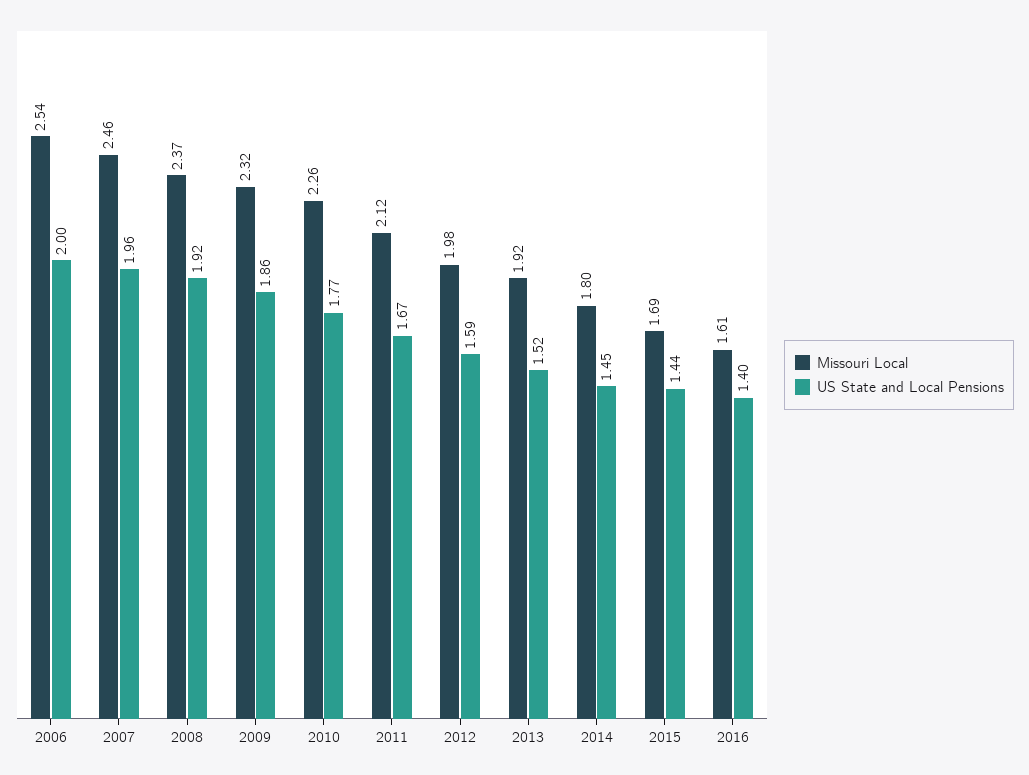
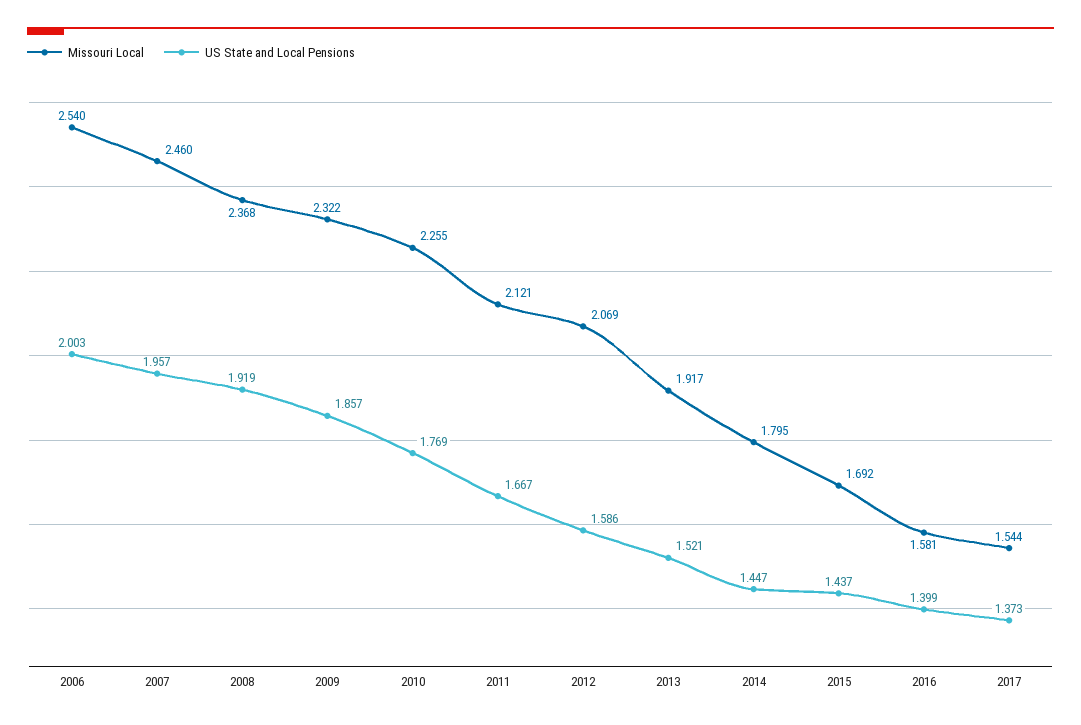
Missouri Local, 2012: 1.98 -> 2.069
Missouri Local, 2016: 1.61 -> 1.581
Missouri Local, 2017: none -> 1.544
US State and Local Pensions, 2017: none -> 1.373

